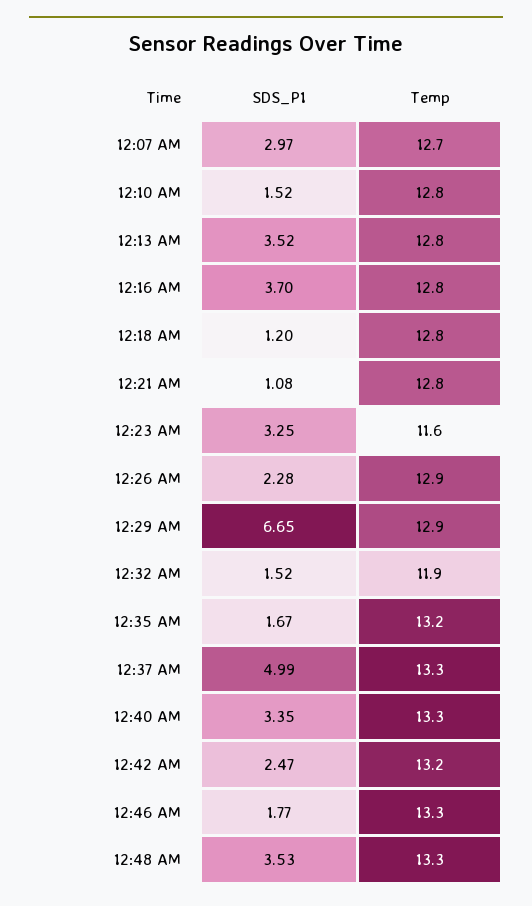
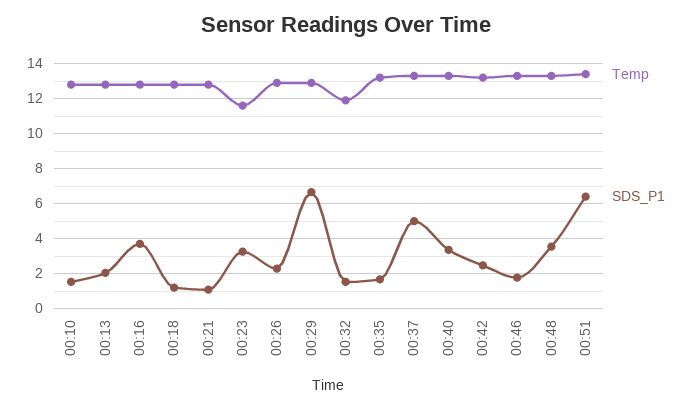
SDS_P1, 12:07 AM: 2.97 -> none
Temp, 12:07 AM: 12.7 -> none
SDS_P1, 12:13 AM: 3.52 -> 2
Temp, 00:51: none -> 13.5
SDS_P1, 00:51: none -> 6.5

